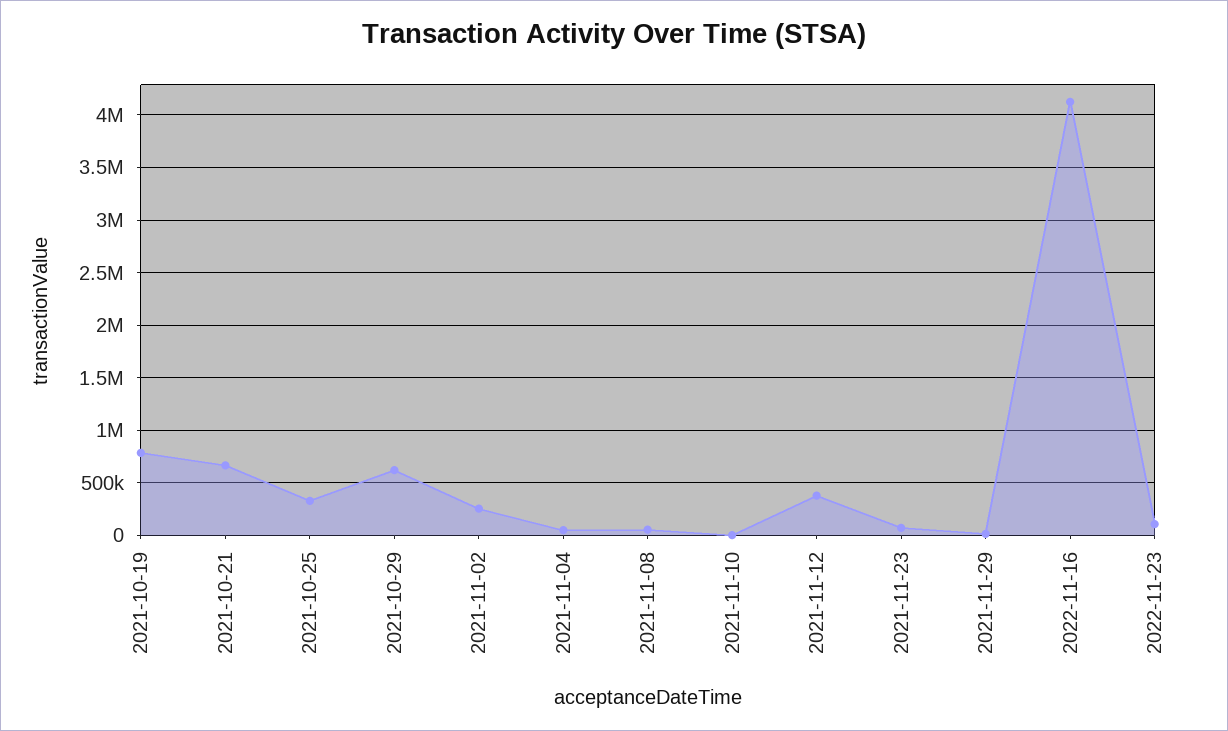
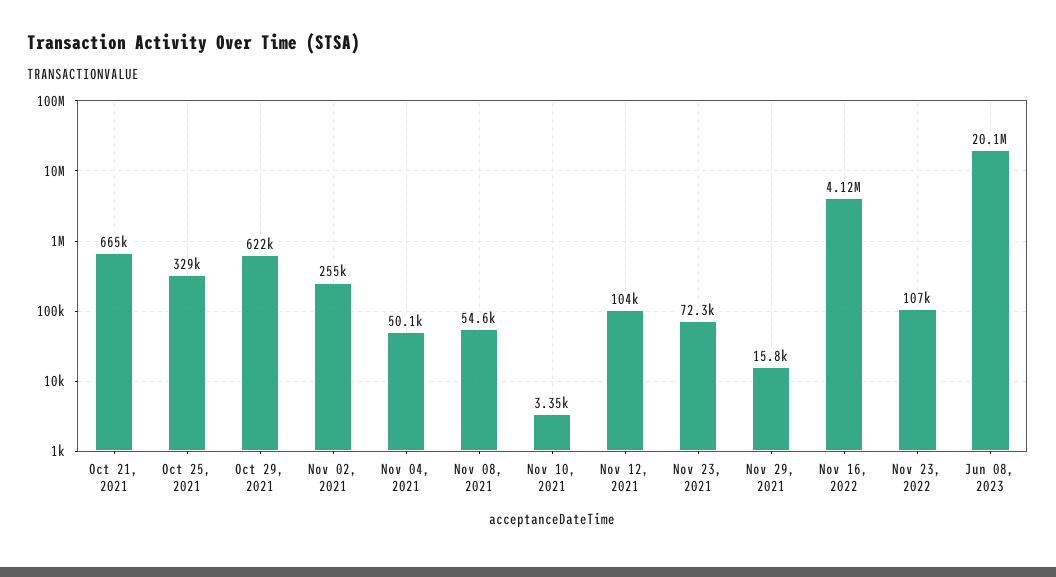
2021-10-19: 800000 -> none
2021-11-12: 400000 -> 104000
Jun 08, 2023: none -> 20100000

